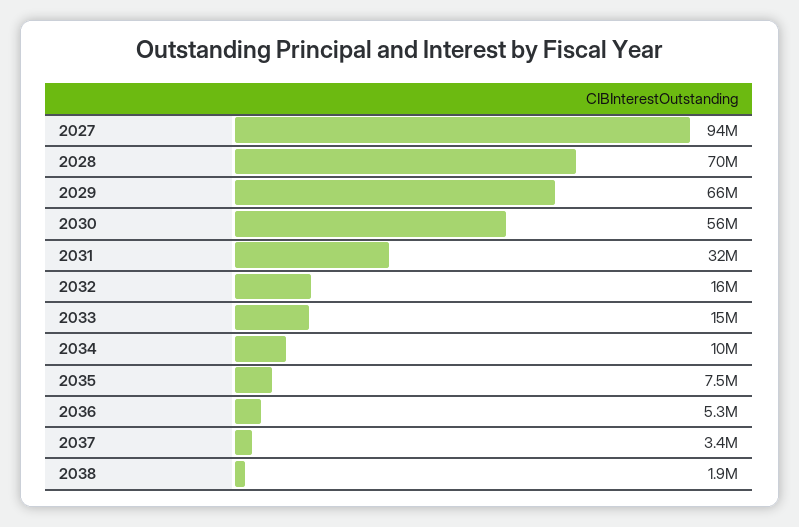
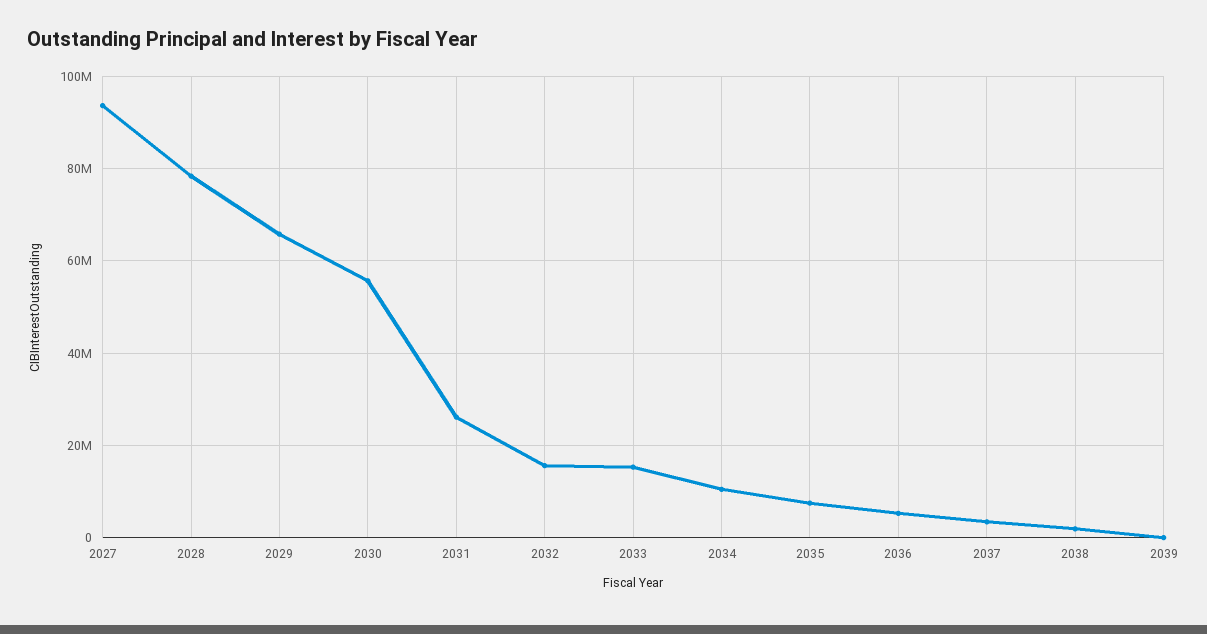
2028: 70000000 -> 78000000
2031: 32000000 -> 26000000
2039: none -> 0

